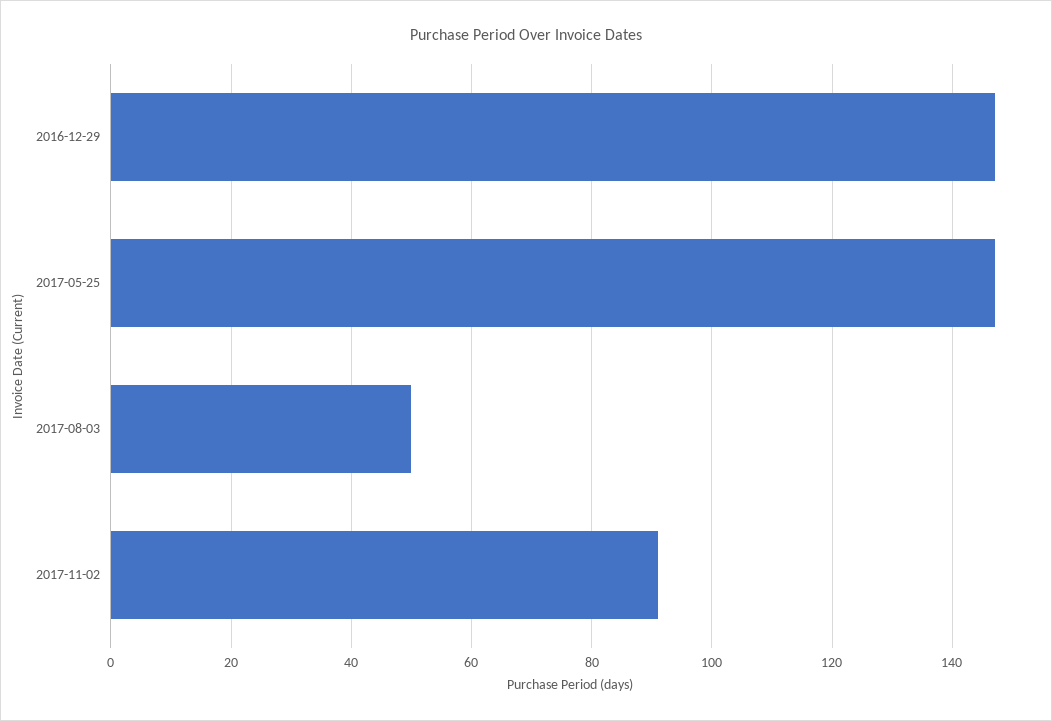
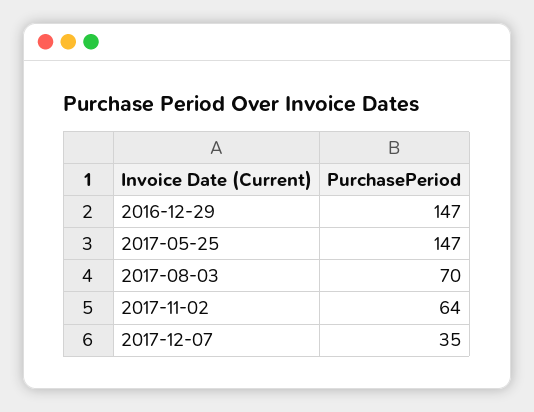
2017-08-03: 50 -> 70
2017-11-02: 90 -> 64
2017-12-07: none -> 35

